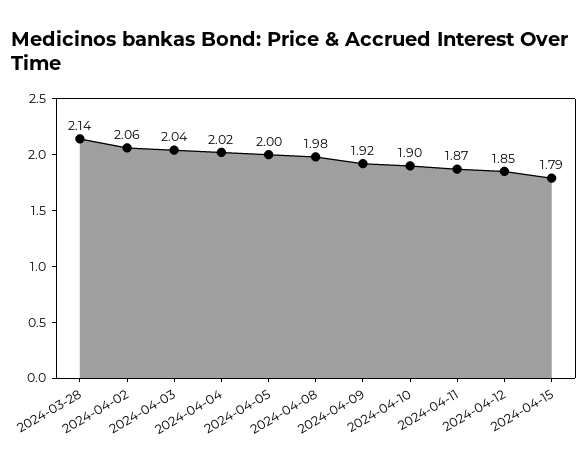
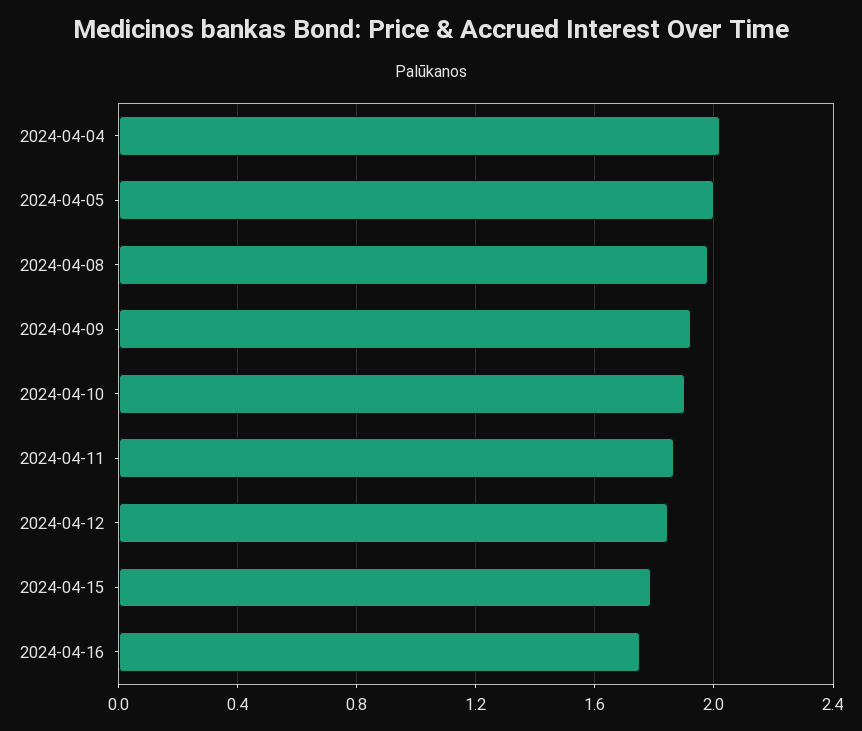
2024-03-28: 2.14 -> none
2024-04-02: 2.06 -> none
2024-04-03: 2.04 -> none
2024-04-16: none -> 1.75

